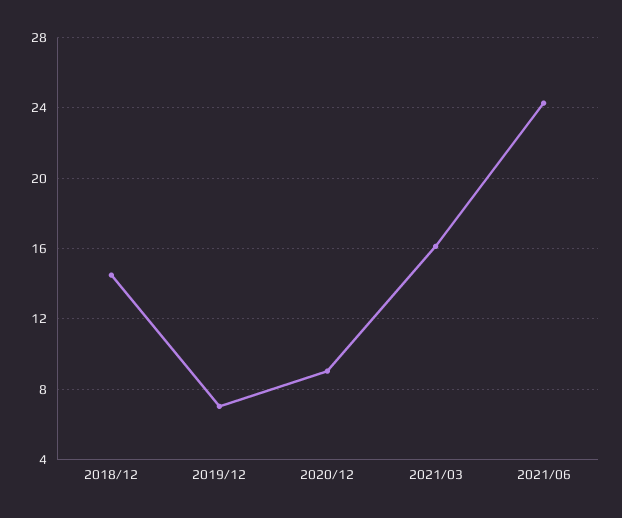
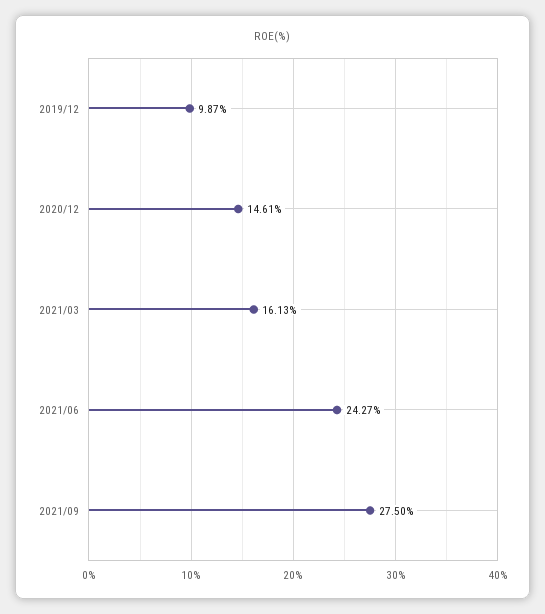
2018/12: 14.5 -> none
2019/12: 7 -> 9.87
2020/12: 9 -> 14.61
2021/09: none -> 27.5

